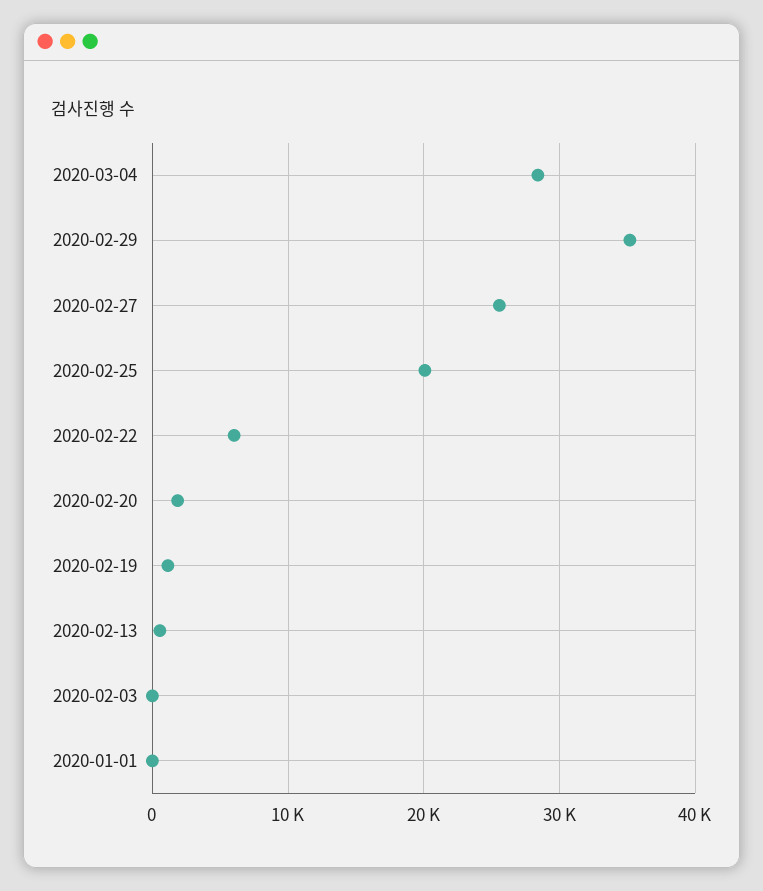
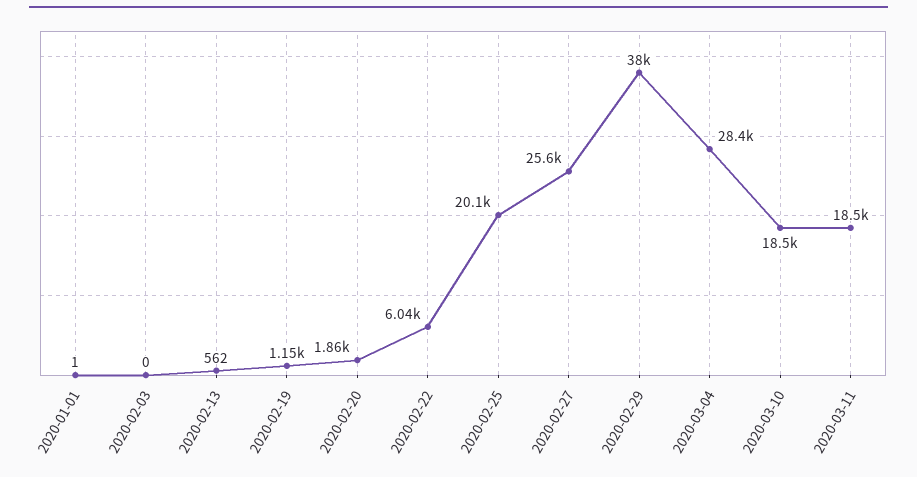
2020-02-29: 35000 -> 38000
2020-03-10: none -> 18500
2020-03-11: none -> 18500

